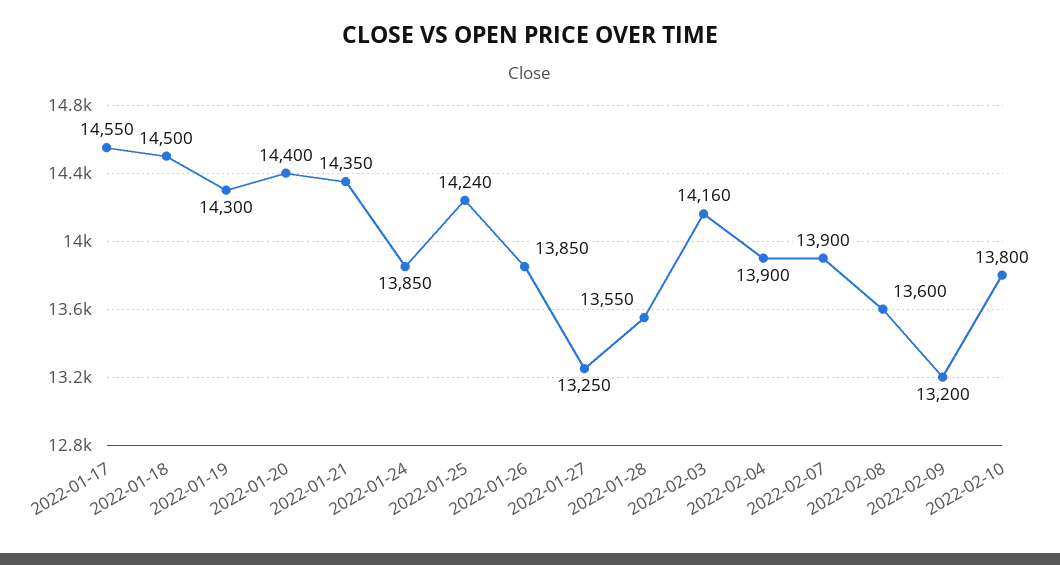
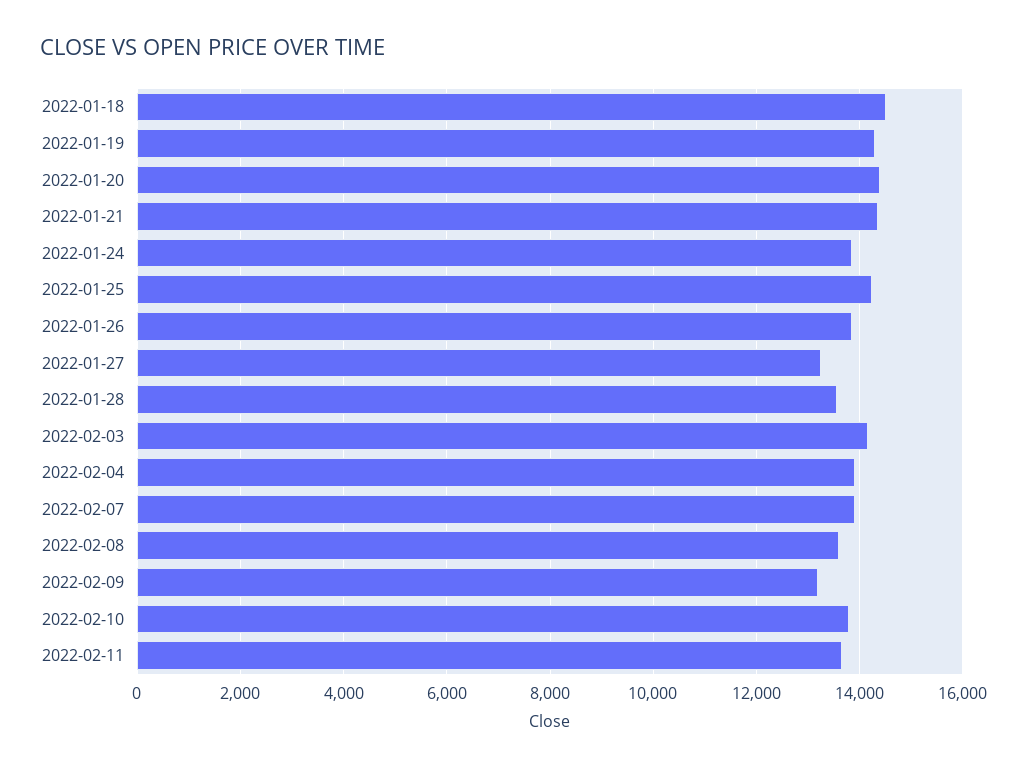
2022-01-17: 14550 -> none
2022-02-11: none -> 13600

